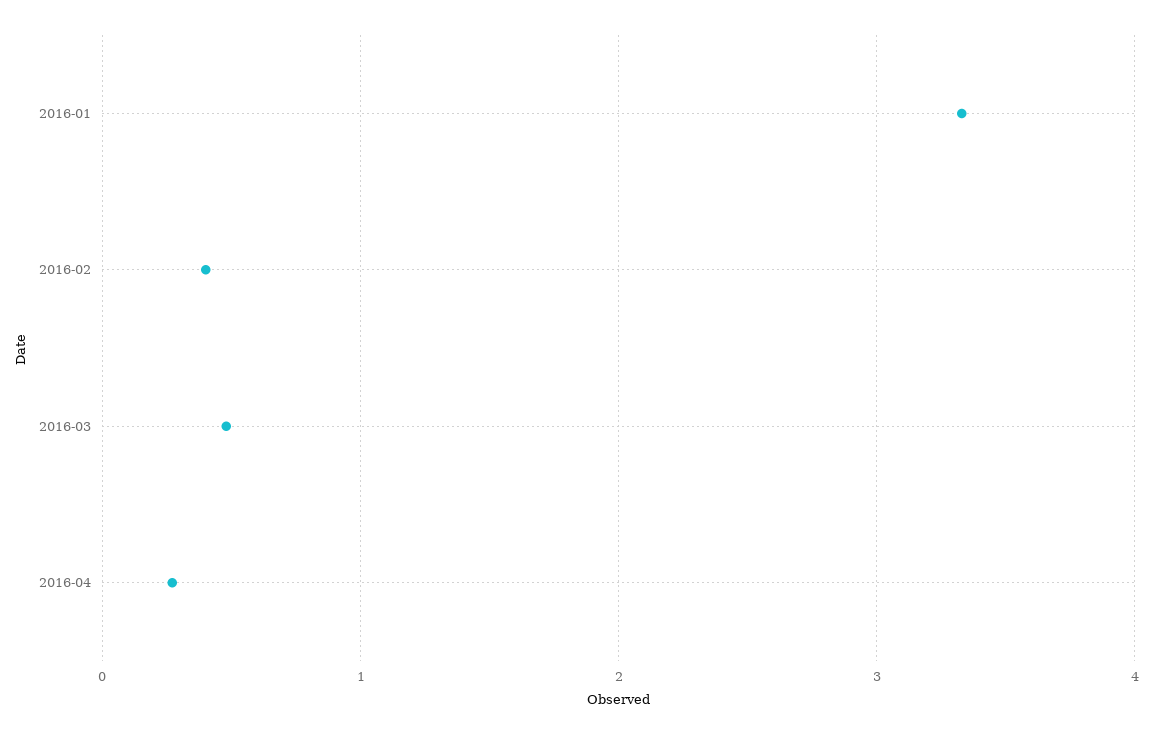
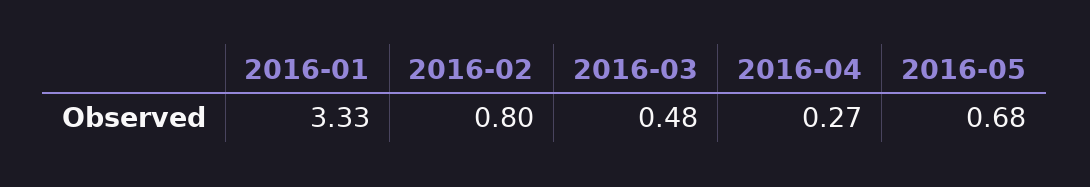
2016-02: 0.4 -> 0.8
2016-05: none -> 0.68

